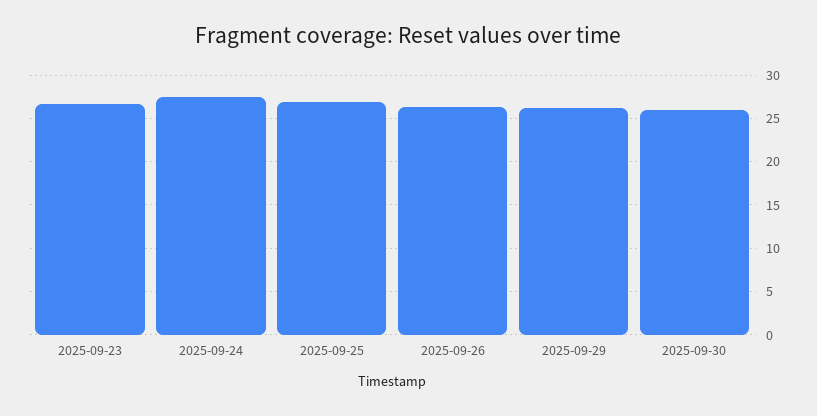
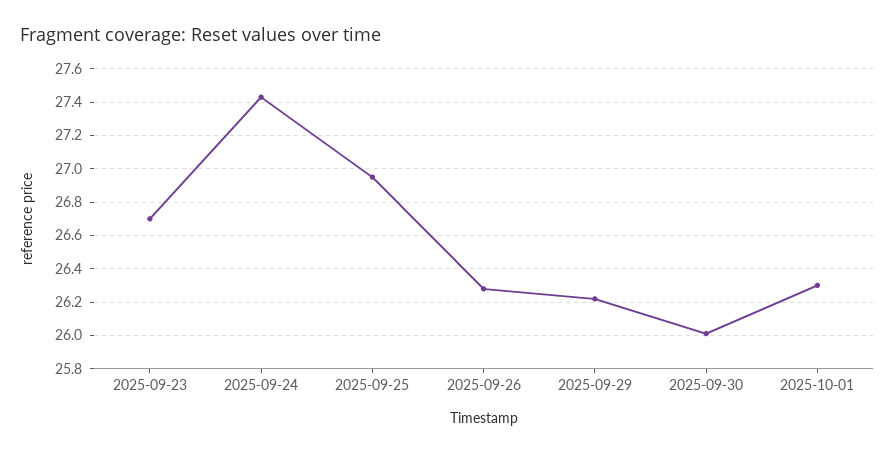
2025-10-01: none -> 26.3

